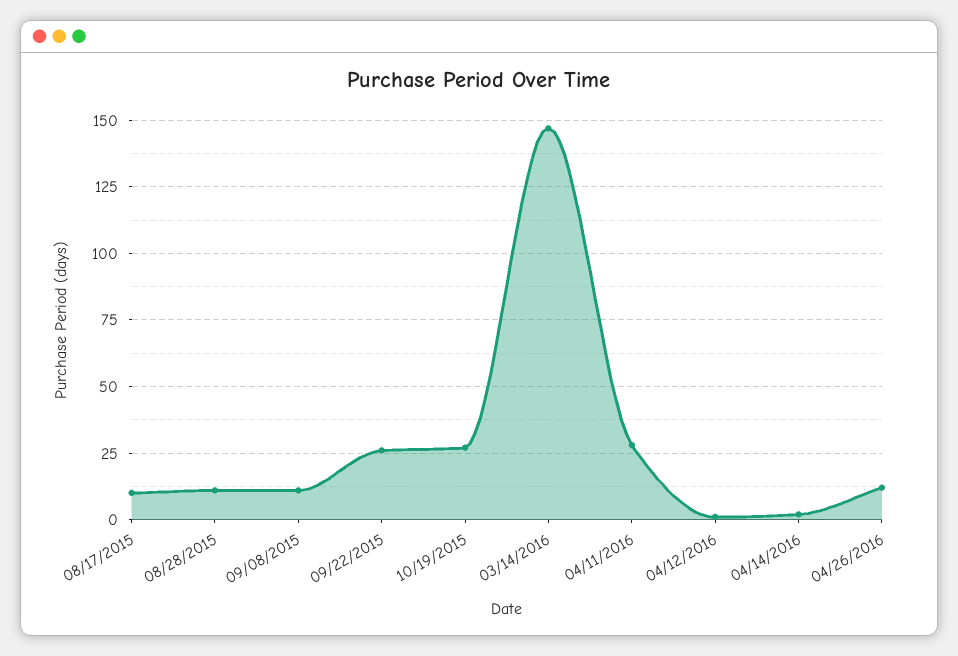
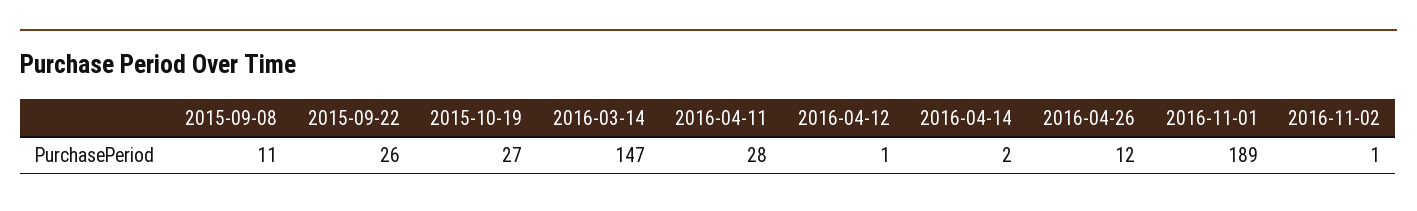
08/17/2015: 10 -> none
08/28/2015: 10 -> none
2016-11-01: none -> 189
2016-11-02: none -> 1

